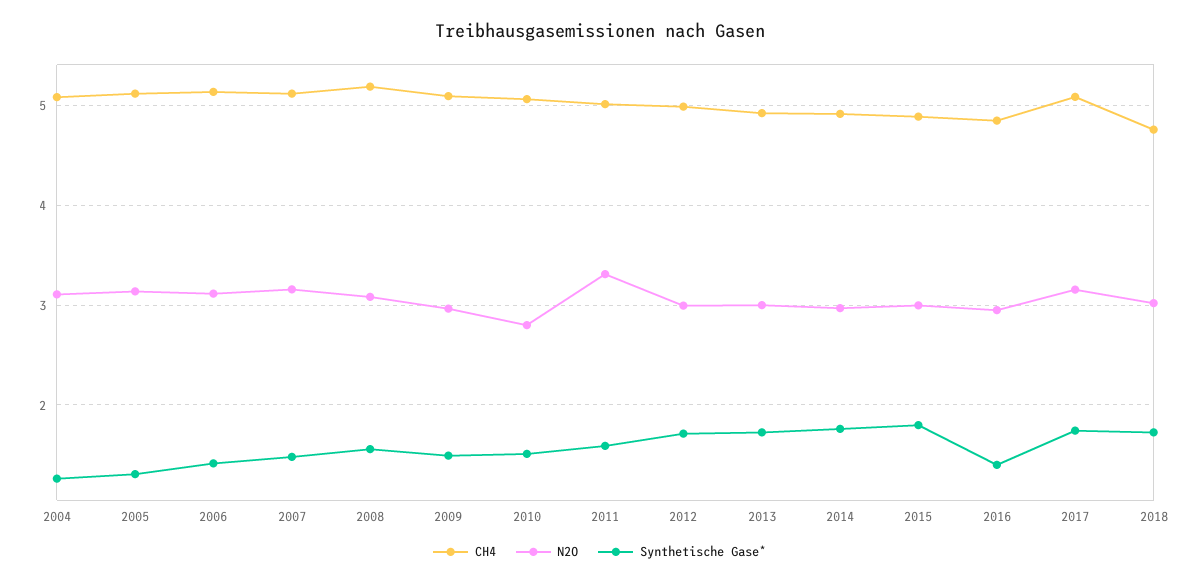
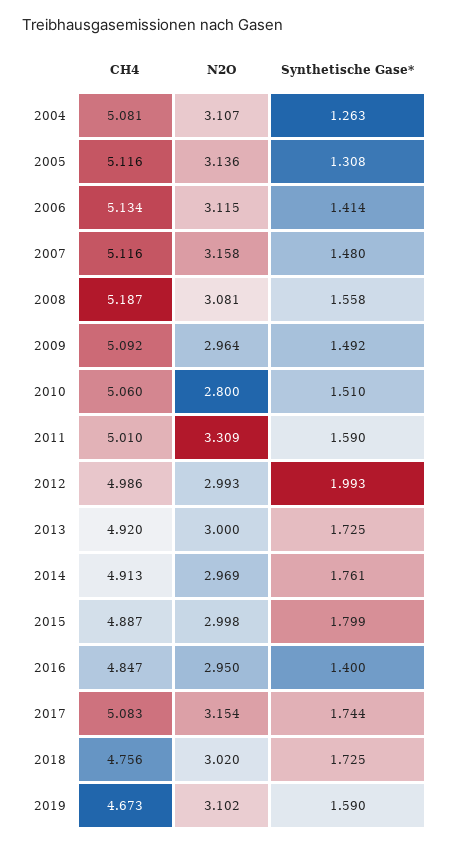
Synthetische Gase*, 2012: 1.7 -> 1.993
CH4, 2019: none -> 4.673
N2O, 2019: none -> 3.102
Synthetische Gase*, 2019: none -> 1.59

